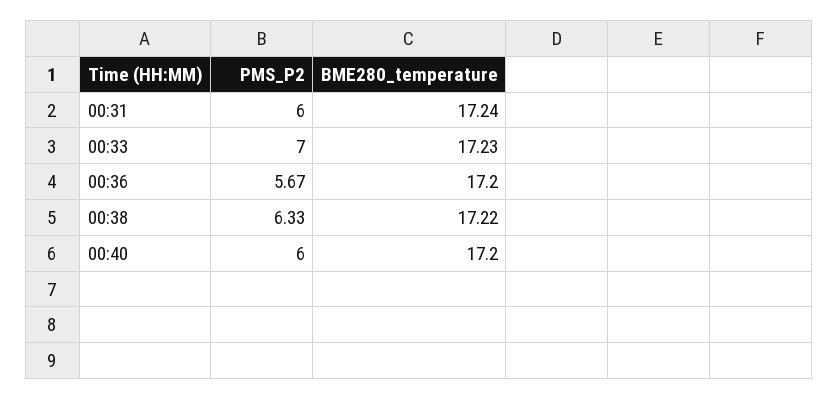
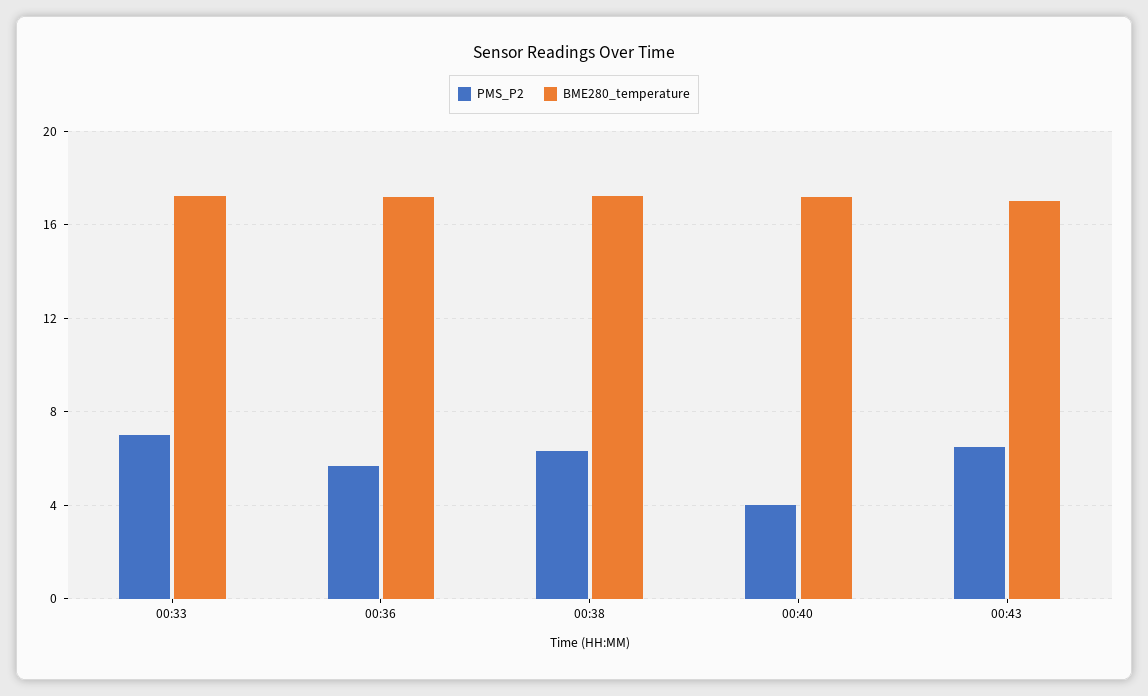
PMS_P2, 00:31: 6 -> none
BME280_temperature, 00:31: 17.24 -> none
PMS_P2, 00:40: 6 -> 4
PMS_P2, 00:43: none -> 6.5
BME280_temperature, 00:43: none -> 17

